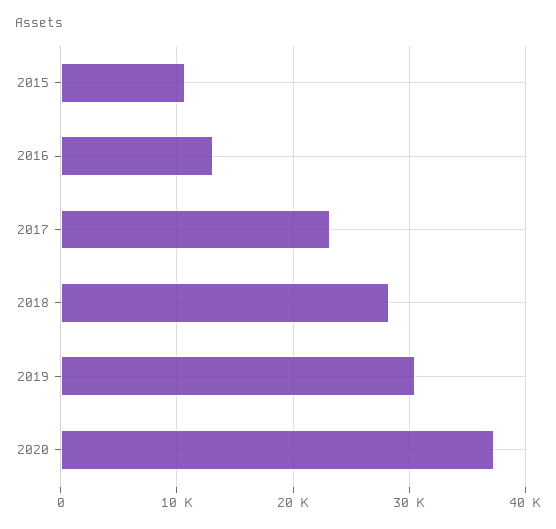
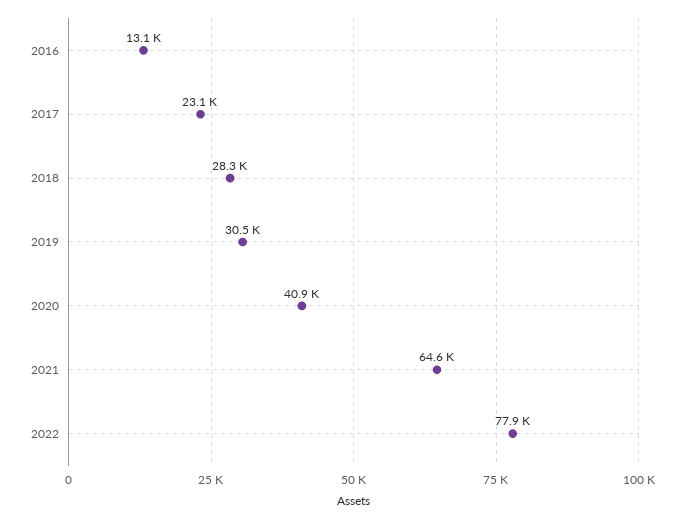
2015: 11000 -> none
2020: 37000 -> 40900
2021: none -> 64600
2022: none -> 77900

